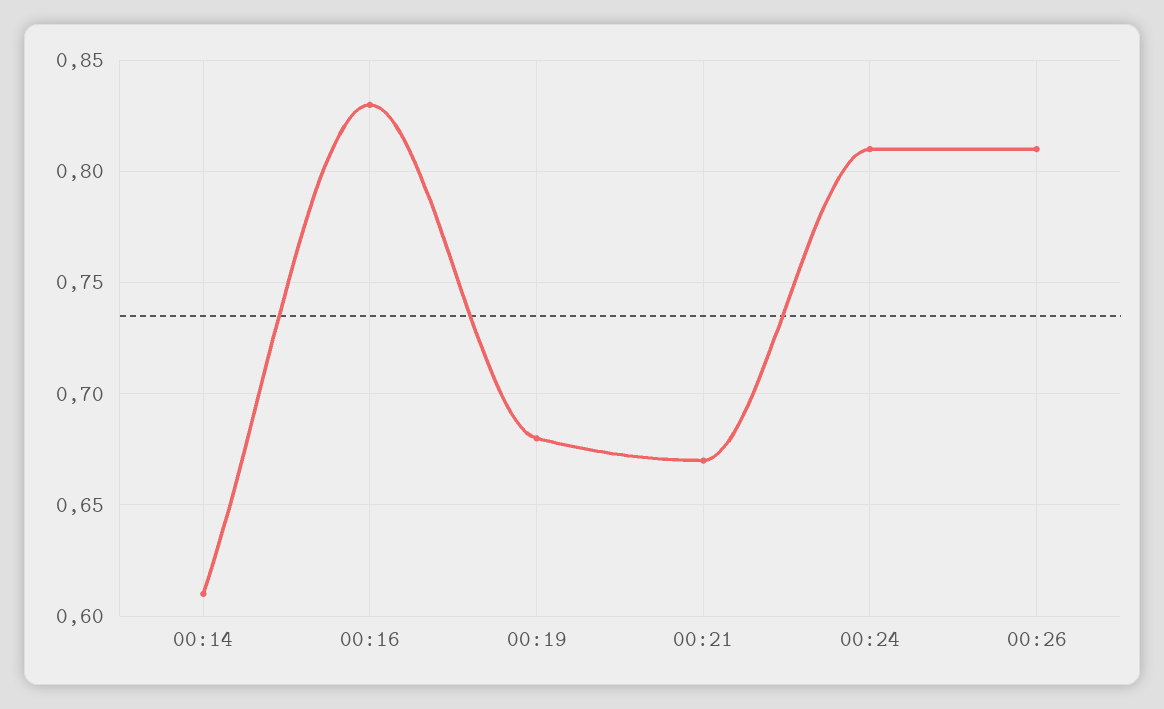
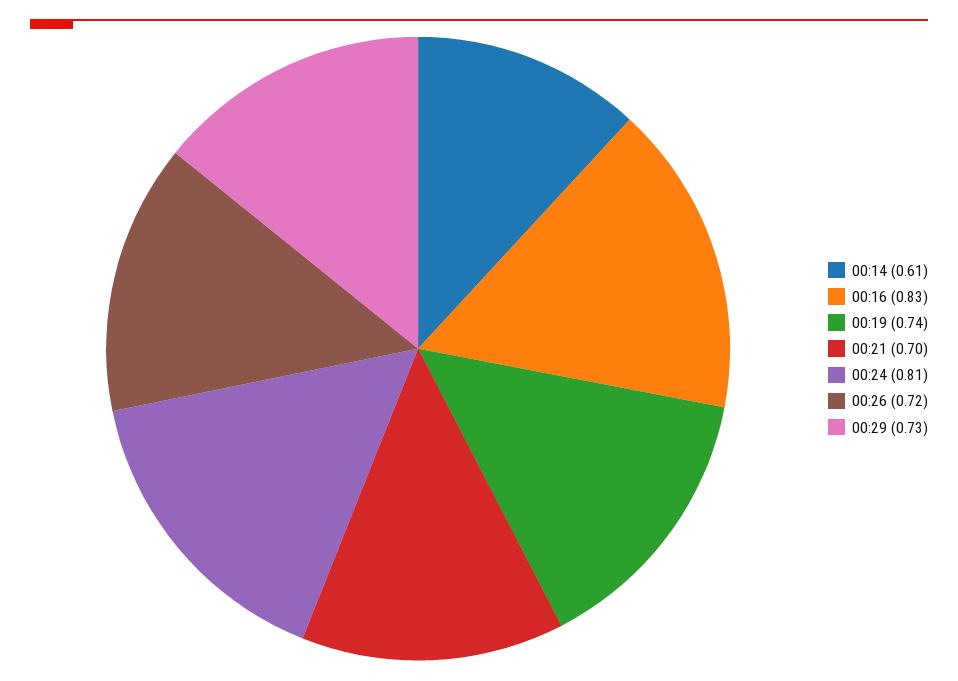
00:19: 0.68 -> 0.74
00:21: 0.67 -> 0.7
00:26: 0.81 -> 0.72
00:29: none -> 0.73

